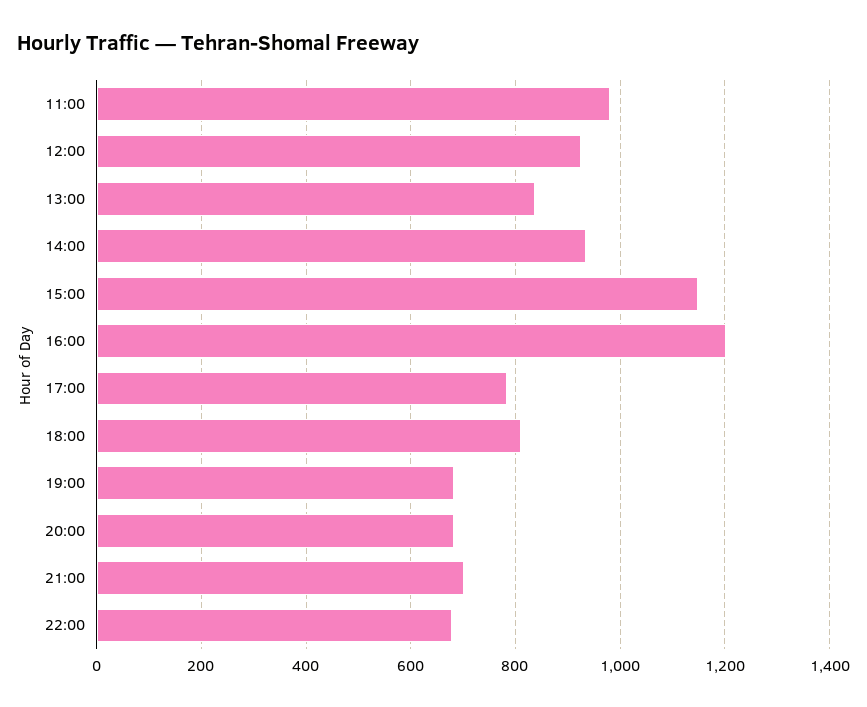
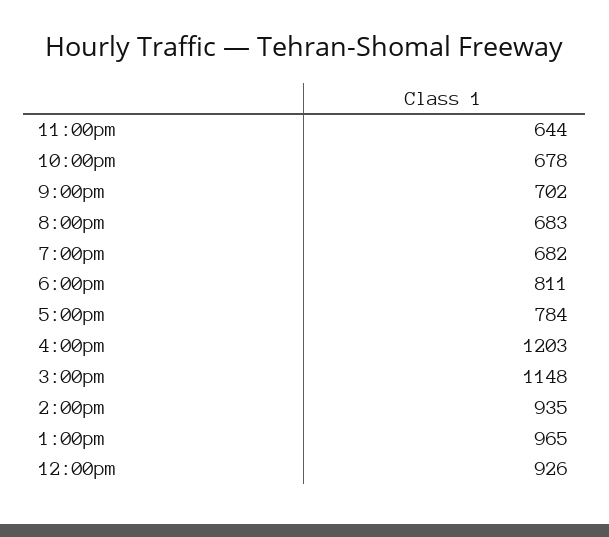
11:00: 980 -> none
13:00: 840 -> 965
11:00pm: none -> 644

